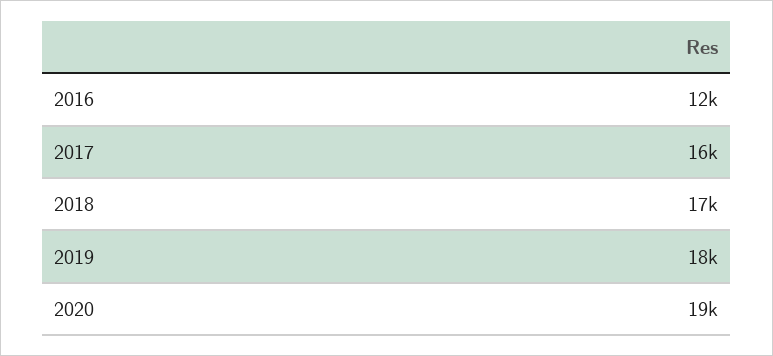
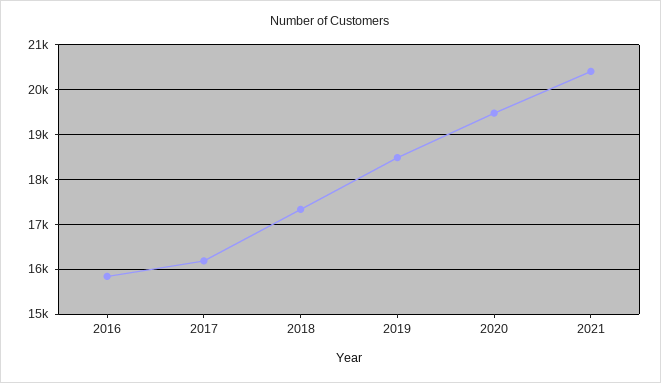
2016: 12000 -> 15800
2021: none -> 20400

